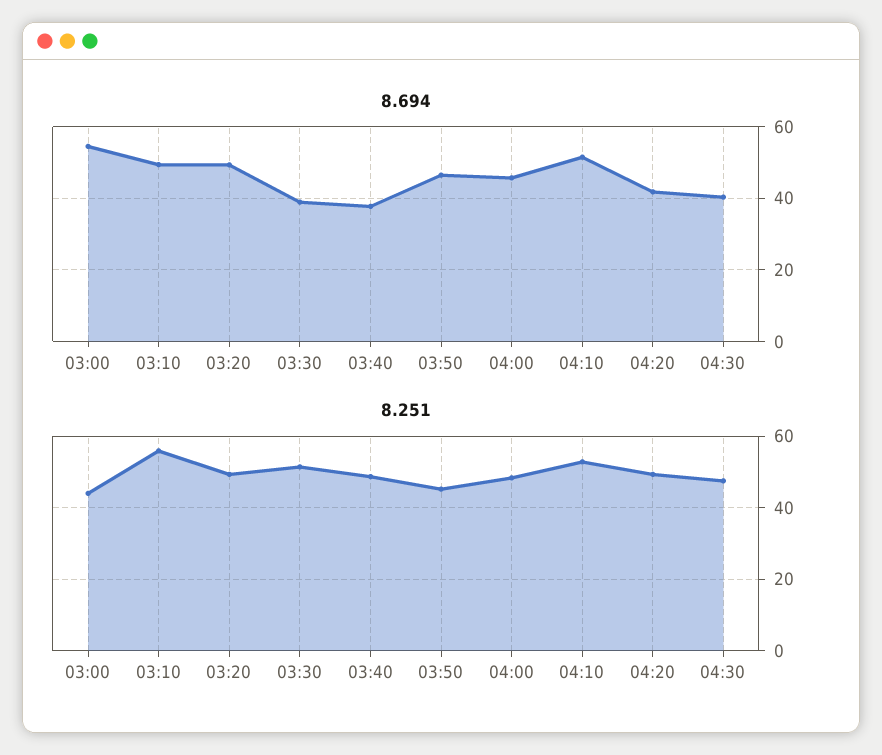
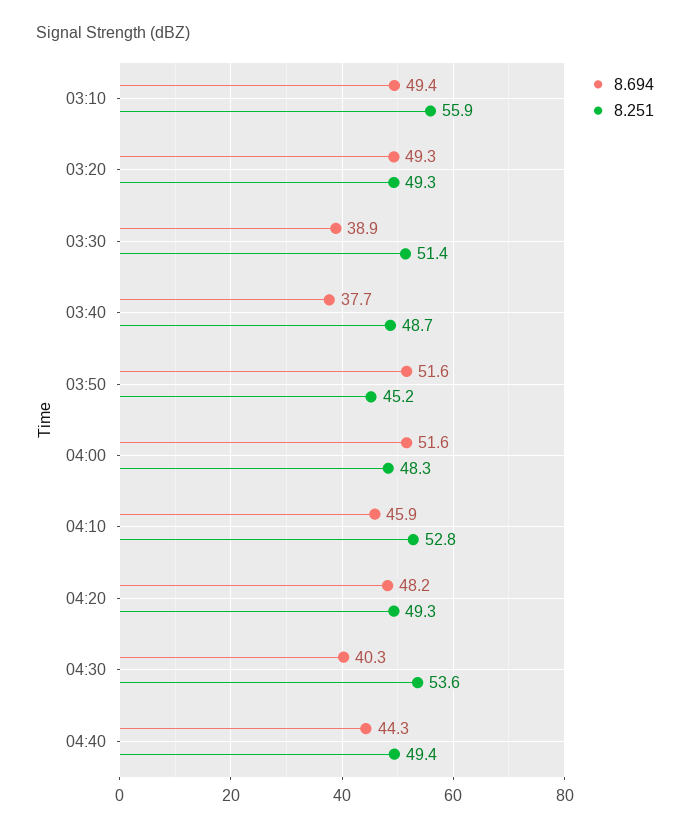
8.694, 03:00: 54 -> none
8.694, 03:50: 46 -> 51.6
8.694, 04:00: 46 -> 51.6
8.694, 04:10: 52 -> 45.9
8.694, 04:20: 42 -> 48.2
8.251, 03:00: 44 -> none
8.251, 04:30: 48 -> 53.6
8.694, 04:40: none -> 44.3
8.251, 04:40: none -> 49.4

